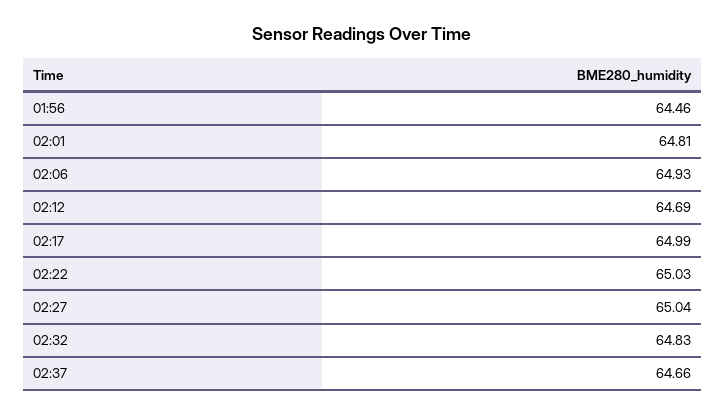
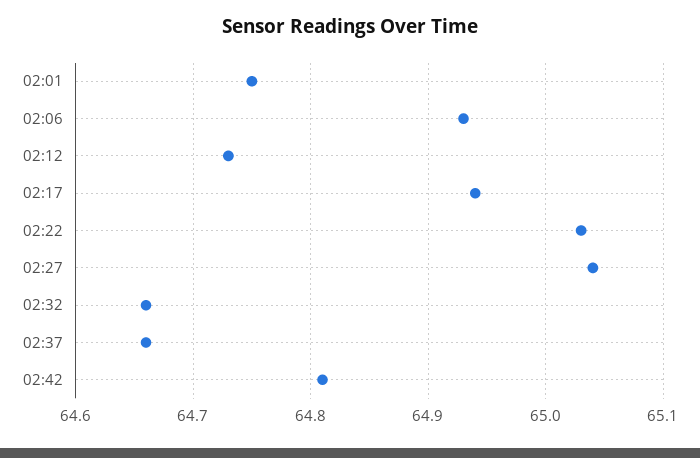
01:56: 64.46 -> none
02:01: 64.81 -> 64.75
02:12: 64.69 -> 64.73
02:17: 64.99 -> 64.94
02:32: 64.83 -> 64.66
02:42: none -> 64.81

